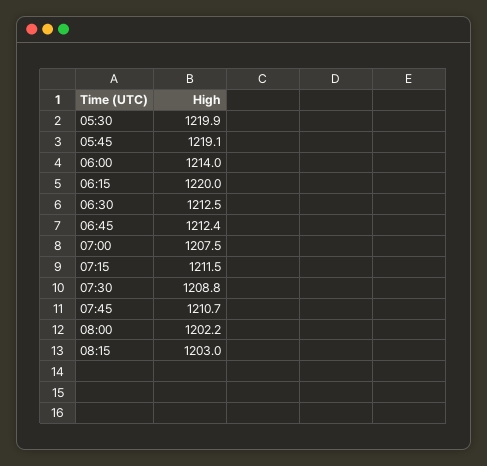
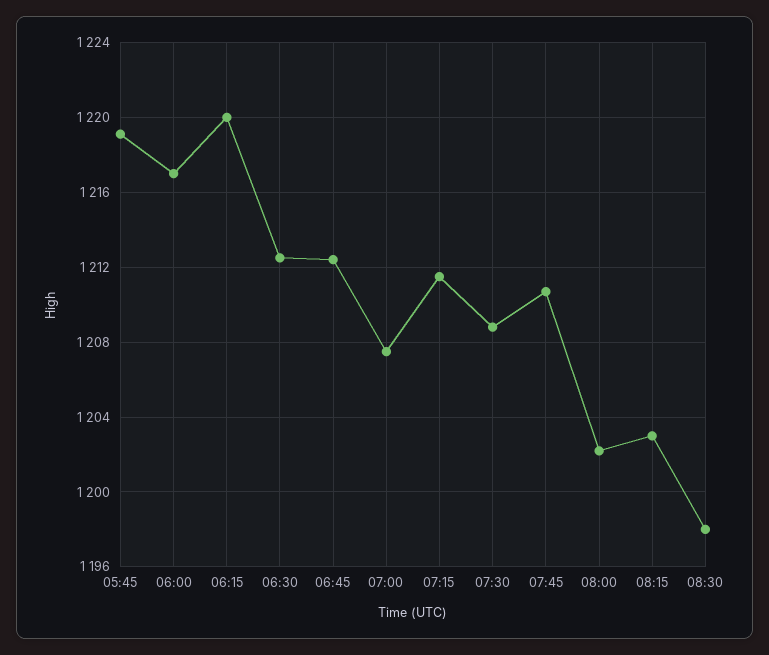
05:30: 1219.9 -> none
06:00: 1214 -> 1217
08:30: none -> 1198

